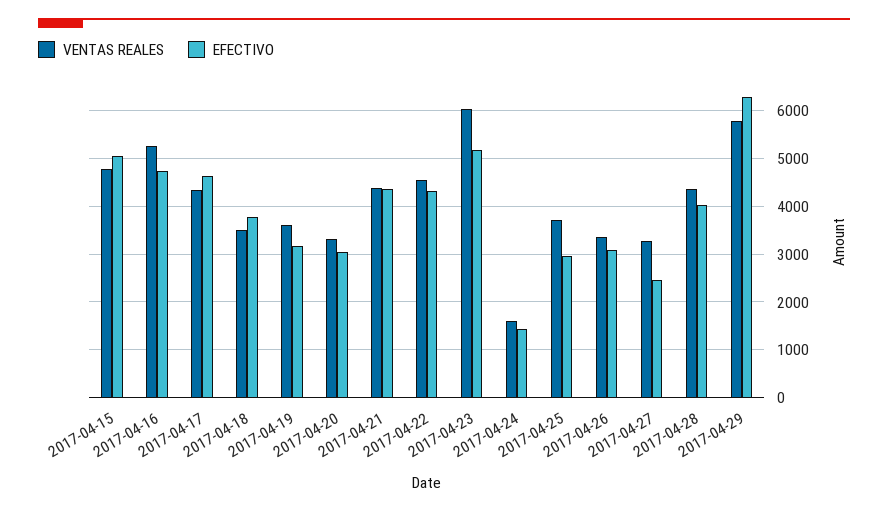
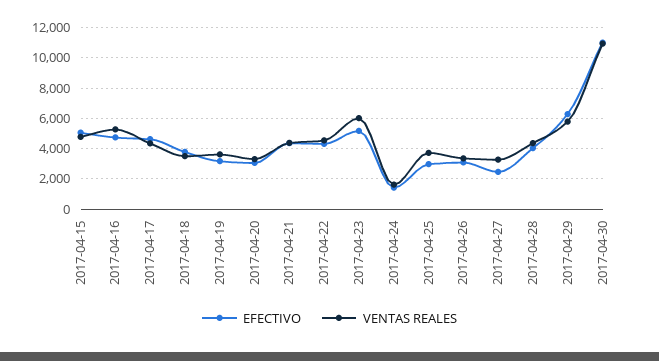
EFECTIVO, 2017-04-30: none -> 11000
VENTAS REALES, 2017-04-30: none -> 11000

